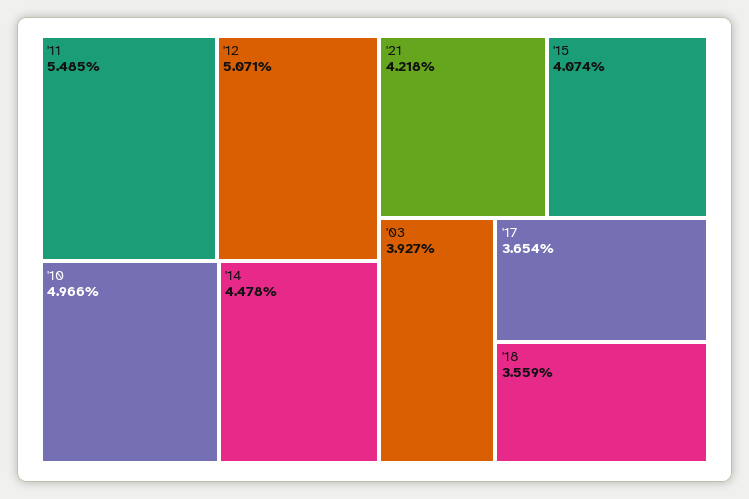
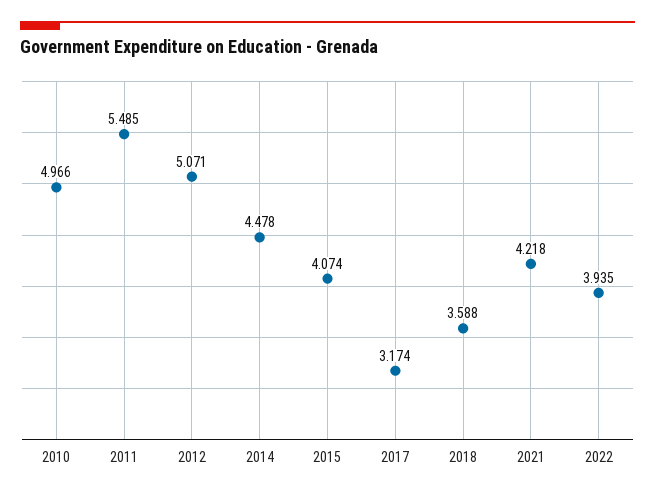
'03: 3.927 -> none
'17: 3.654 -> 3.174
'18: 3.559 -> 3.588
2022: none -> 3.935

